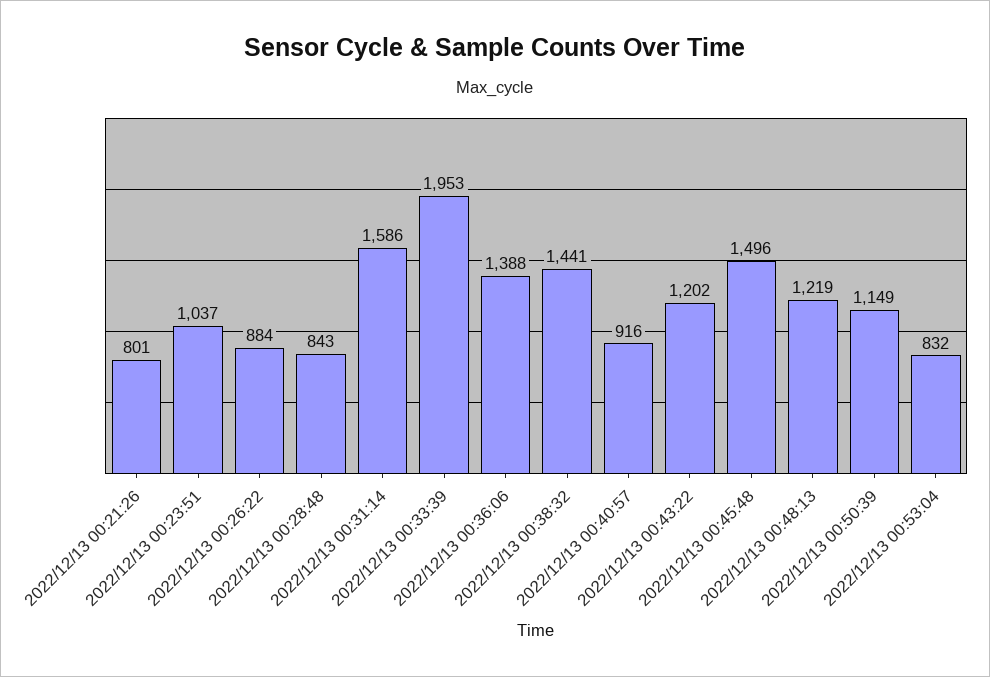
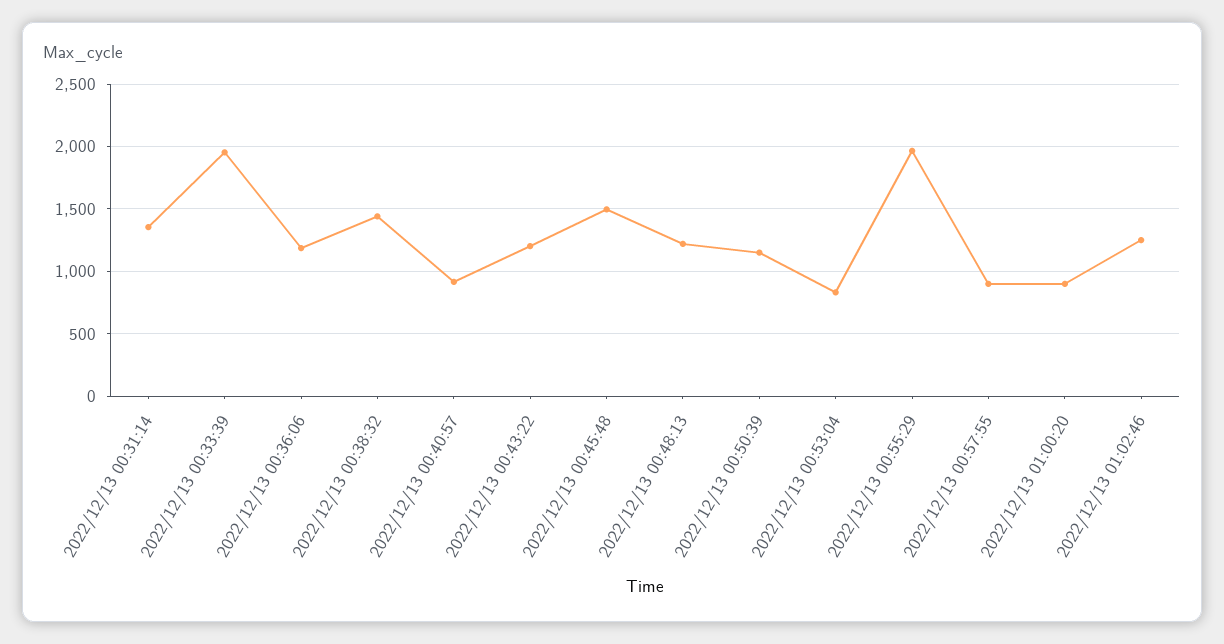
2022/12/13 00:21:26: 801 -> none
2022/12/13 00:23:51: 1037 -> none
2022/12/13 00:26:22: 884 -> none
2022/12/13 00:28:48: 843 -> none
2022/12/13 00:31:14: 1586 -> 1350
2022/12/13 00:36:06: 1388 -> 1200
2022/12/13 00:55:29: none -> 1950
2022/12/13 00:57:55: none -> 900
2022/12/13 01:00:20: none -> 900
2022/12/13 01:02:46: none -> 1250

